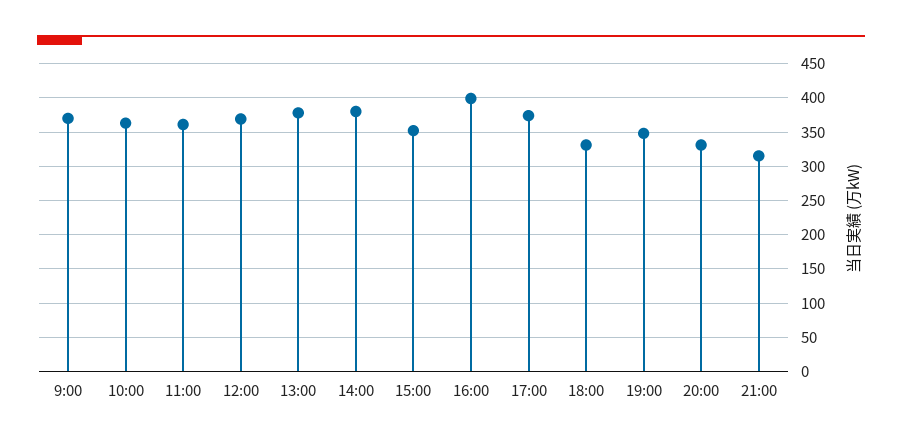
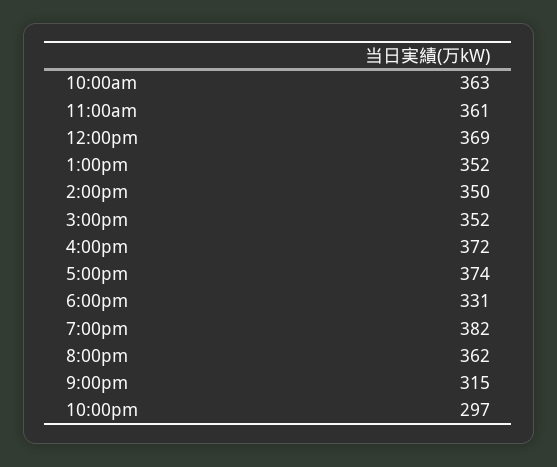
9:00: 370 -> none
13:00: 380 -> 352
14:00: 380 -> 350
16:00: 400 -> 372
19:00: 350 -> 382
20:00: 330 -> 362
10:00pm: none -> 297

